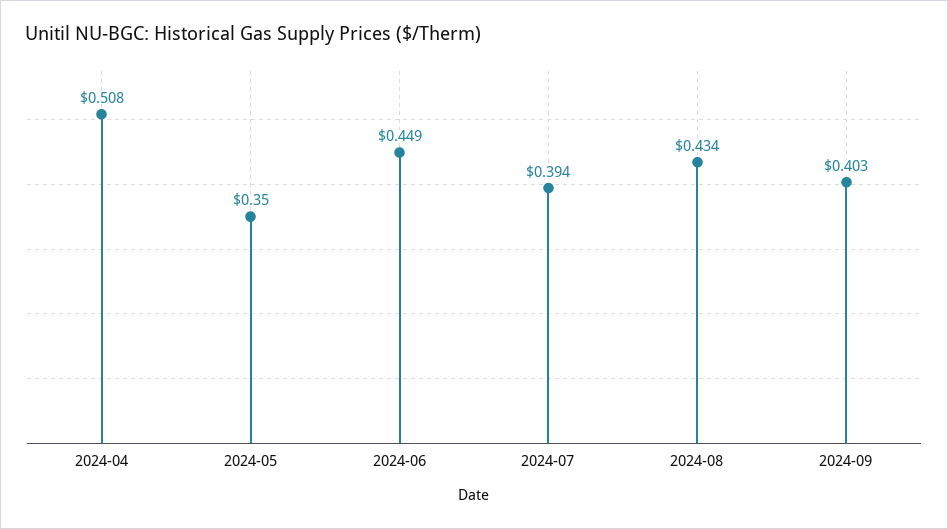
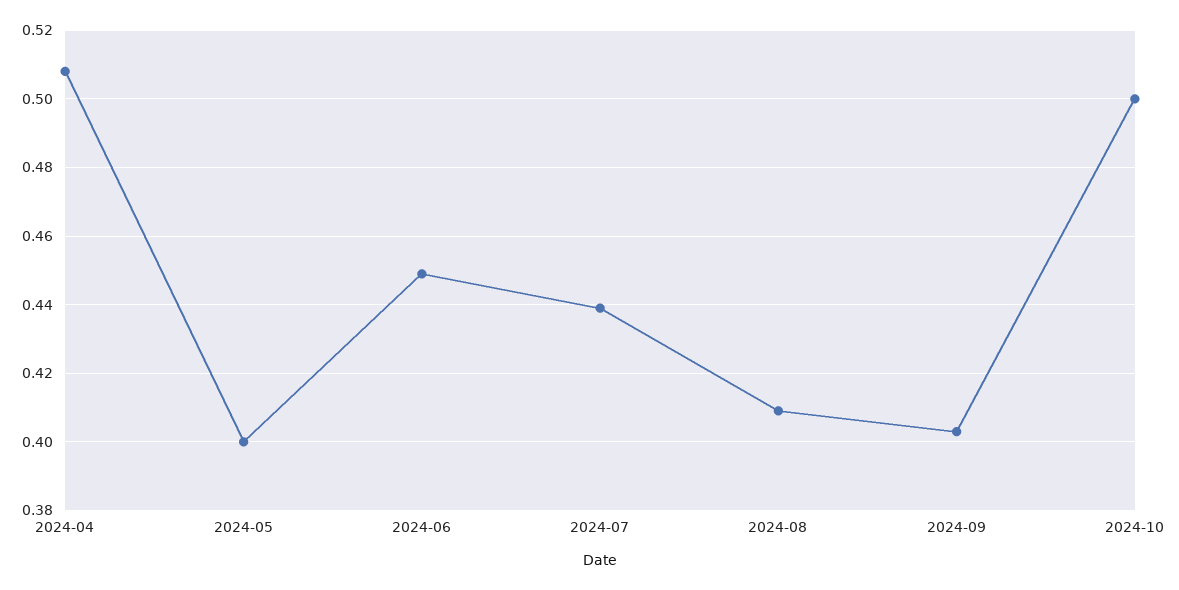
2024-05: 0.35 -> 0.4
2024-07: 0.394 -> 0.44
2024-08: 0.434 -> 0.41
2024-10: none -> 0.5

